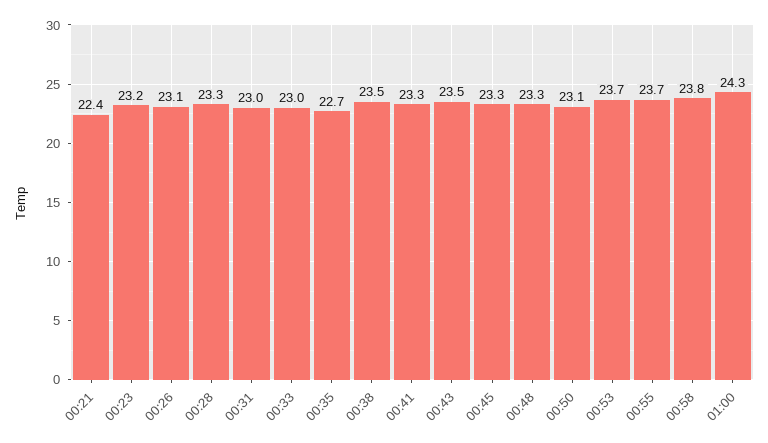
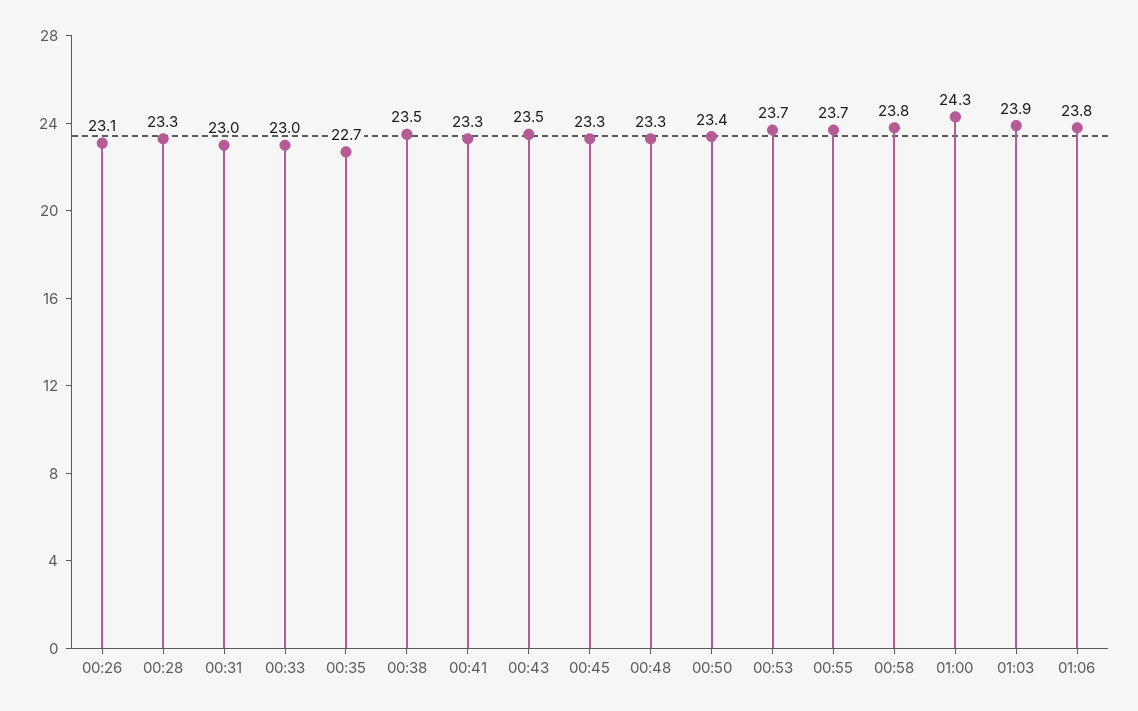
00:21: 22.4 -> none
00:23: 23.2 -> none
00:50: 23.1 -> 23.4
01:03: none -> 23.9
01:06: none -> 23.8

